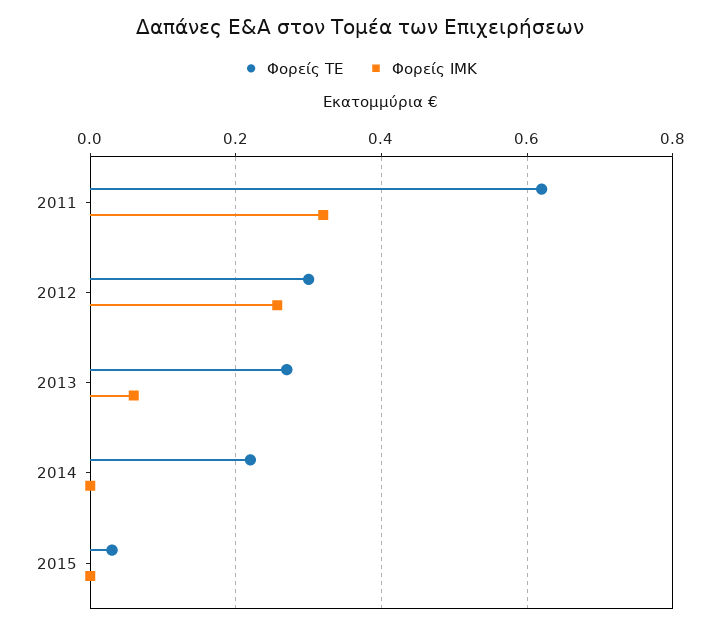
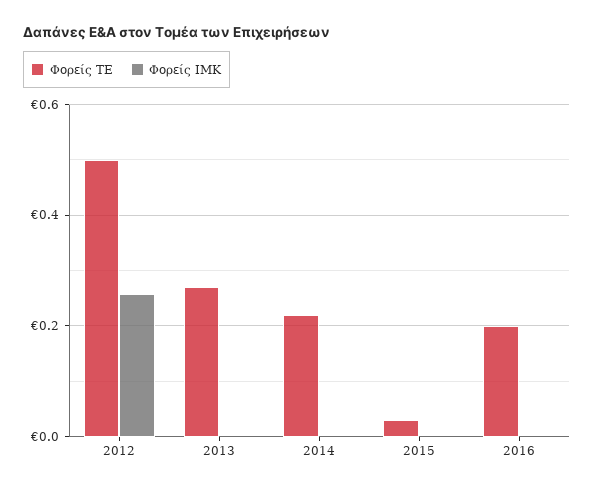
Φορείς ΤΕ, 2011: 0.62 -> none
Φορείς ΙΜΚ, 2011: 0.32 -> none
Φορείς ΤΕ, 2012: 0.3 -> 0.5
Φορείς ΙΜΚ, 2013: 0.06 -> 0
Φορείς ΤΕ, 2016: none -> 0.2
Φορείς ΙΜΚ, 2016: none -> 0

